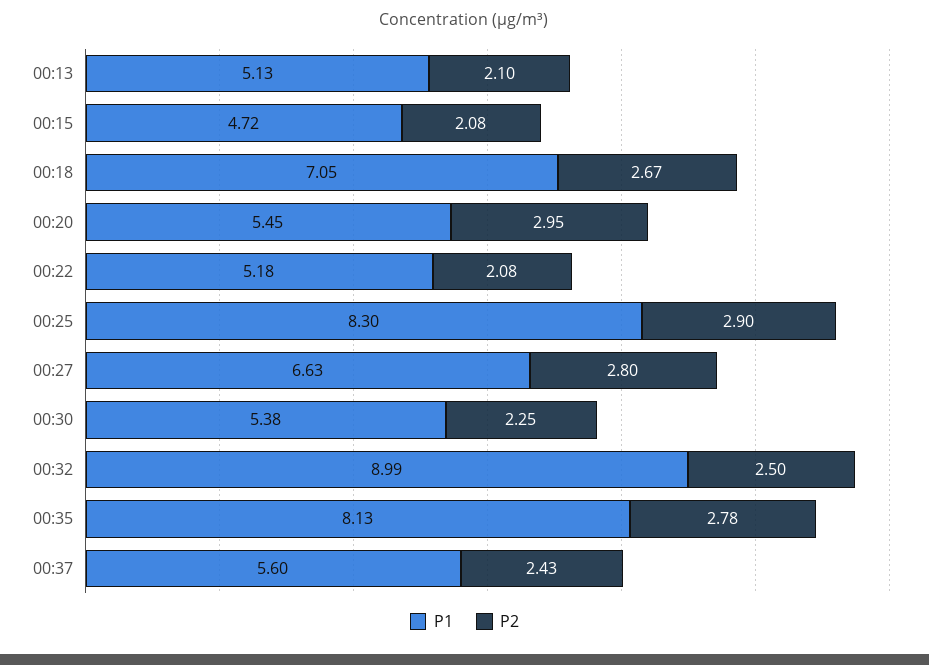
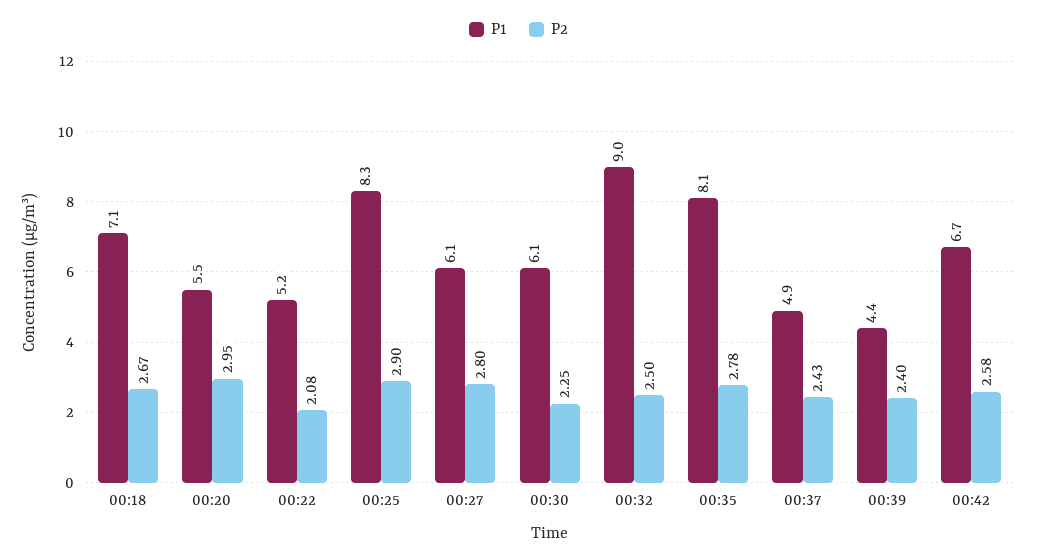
P1, 00:13: 5.13 -> none
P2, 00:13: 2.1 -> none
P1, 00:15: 4.72 -> none
P2, 00:15: 2.08 -> none
P1, 00:27: 6.63 -> 6.1
P1, 00:30: 5.38 -> 6.1
P1, 00:37: 5.6 -> 4.9
P1, 00:39: none -> 4.4
P2, 00:39: none -> 2.4
P1, 00:42: none -> 6.7
P2, 00:42: none -> 2.58

